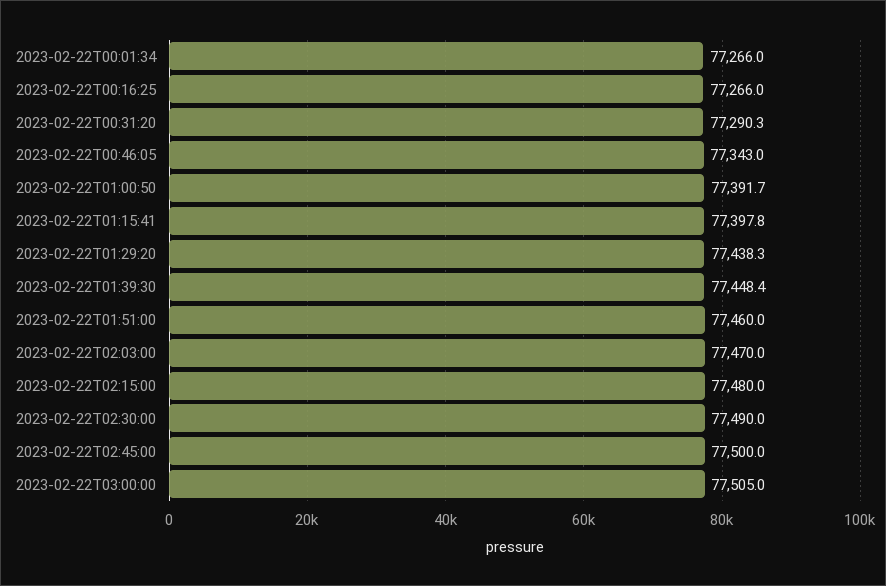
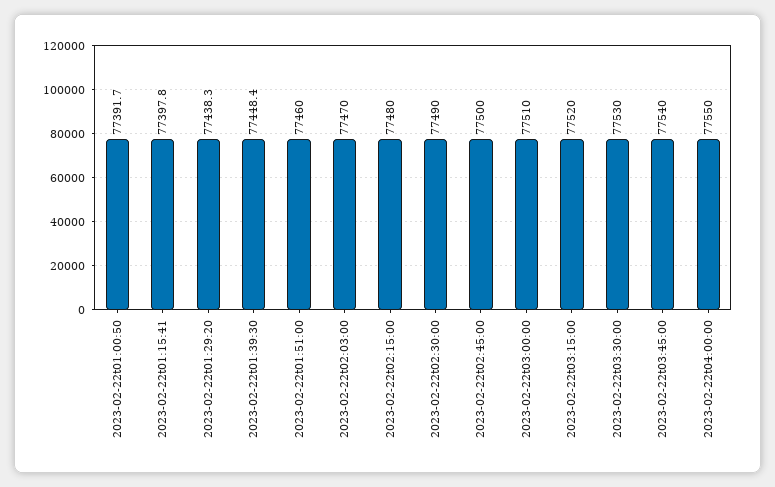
2023-02-22T00:01:34: 77266 -> none
2023-02-22T00:16:25: 77266 -> none
2023-02-22T00:31:20: 77290.3 -> none
2023-02-22T00:46:05: 77343 -> none
2023-02-22T03:00:00: 77505 -> 77510
2023-02-22t03:15:00: none -> 77520
2023-02-22t03:30:00: none -> 77530
2023-02-22t03:45:00: none -> 77540
2023-02-22t04:00:00: none -> 77550

